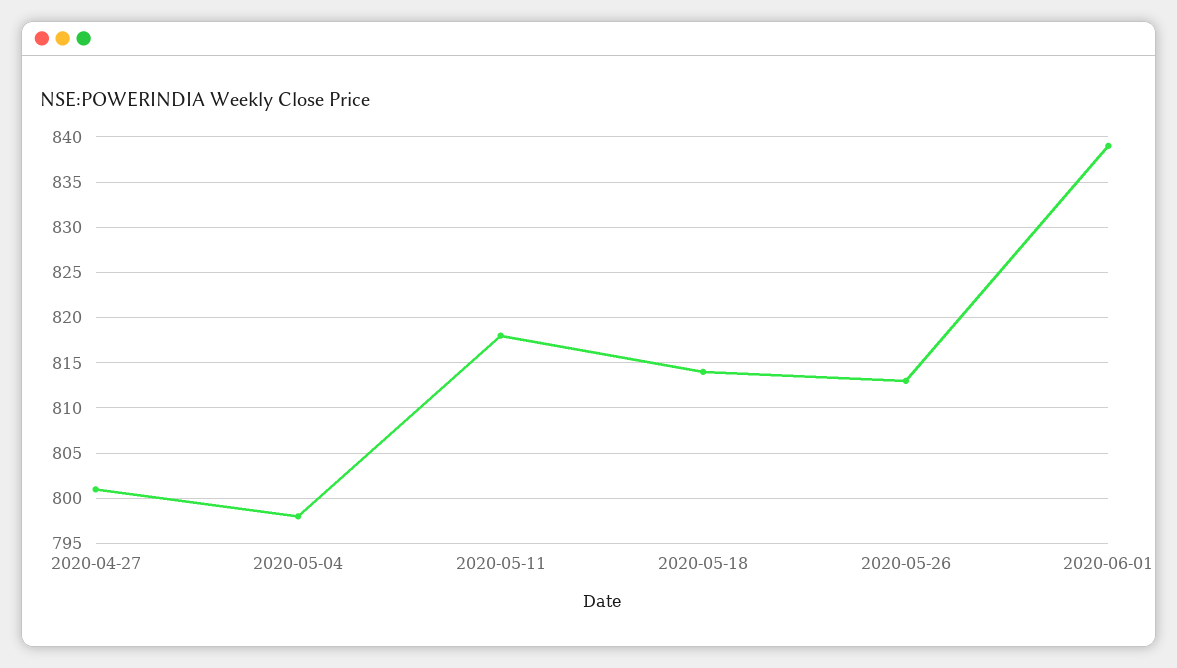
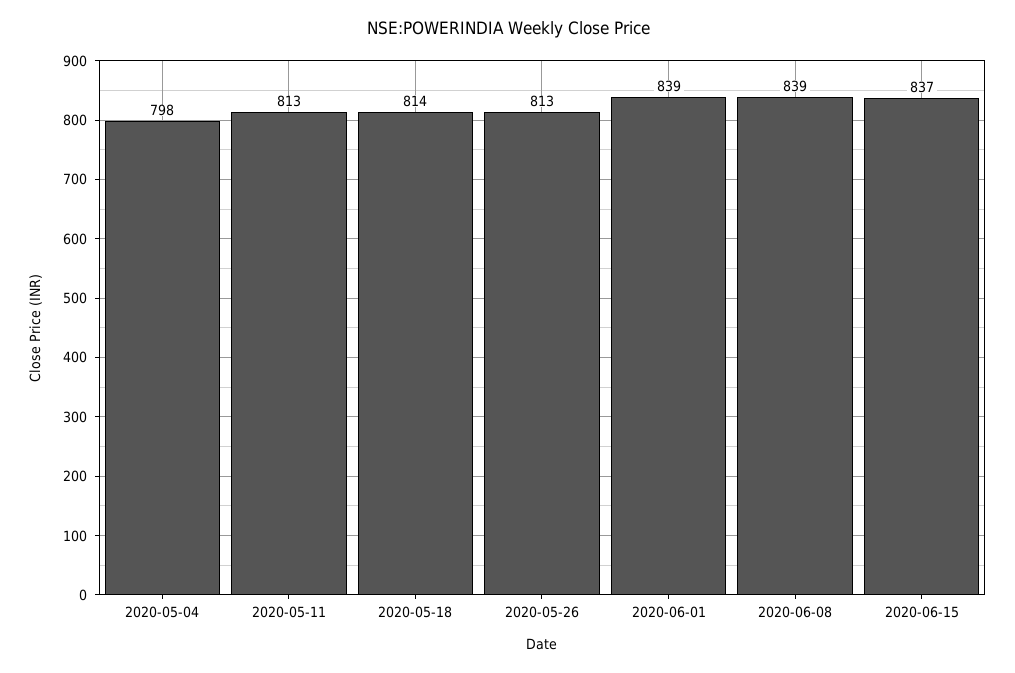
2020-04-27: 801 -> none
2020-05-11: 818 -> 813
2020-06-08: none -> 839
2020-06-15: none -> 837

